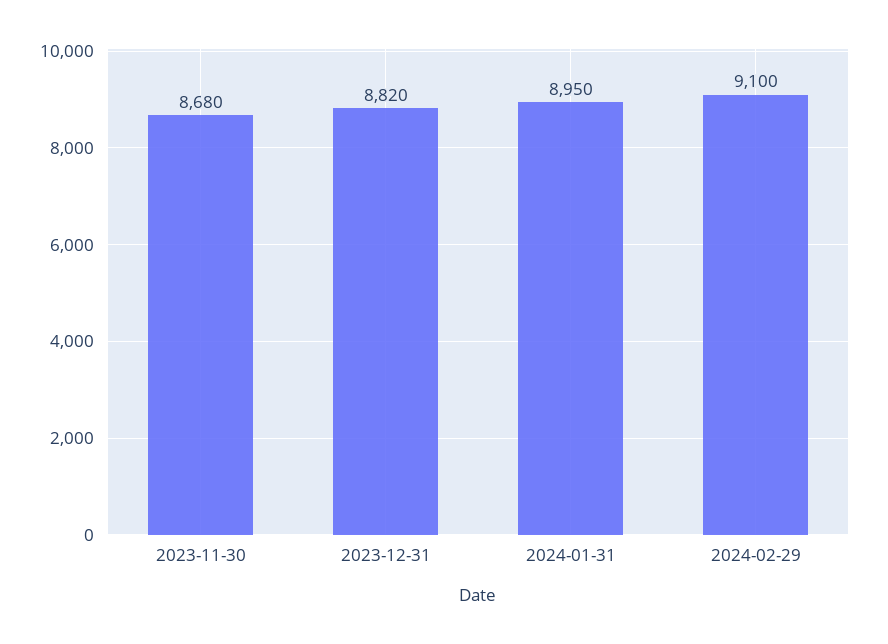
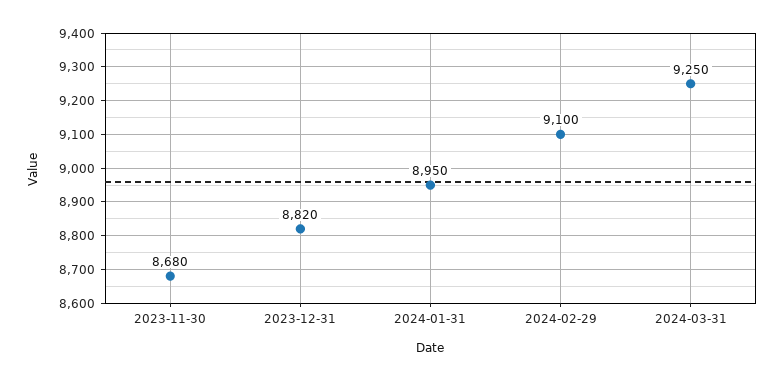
2024-03-31: none -> 9250

